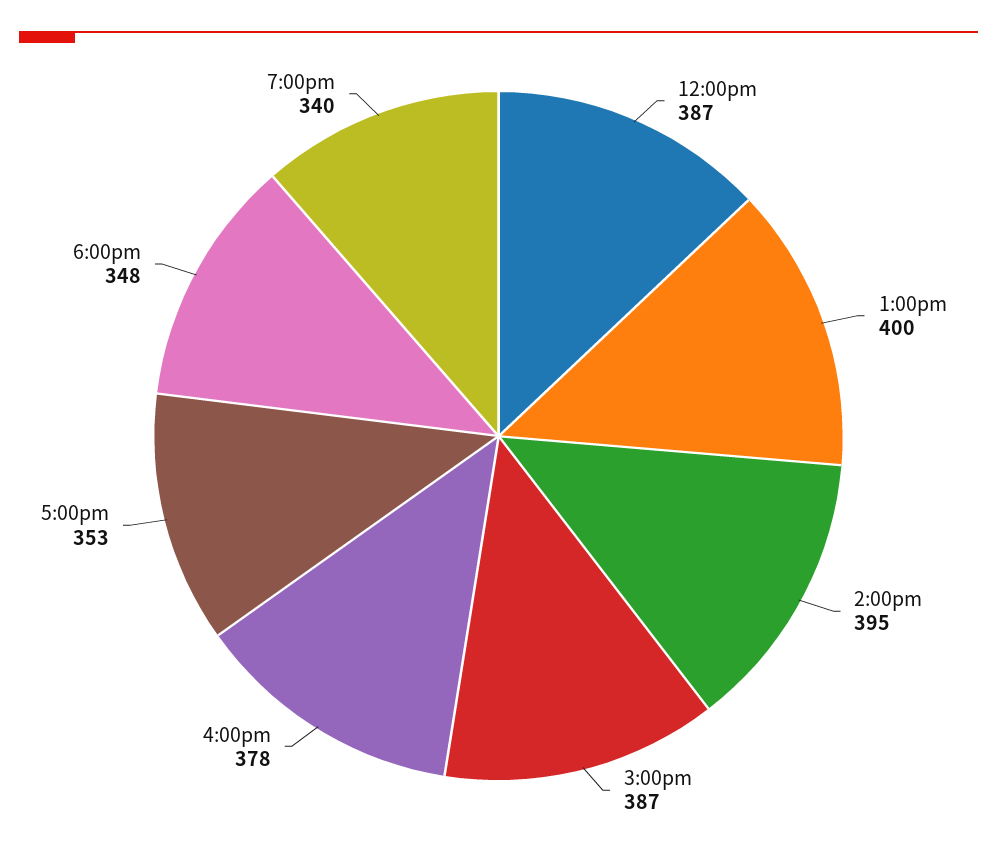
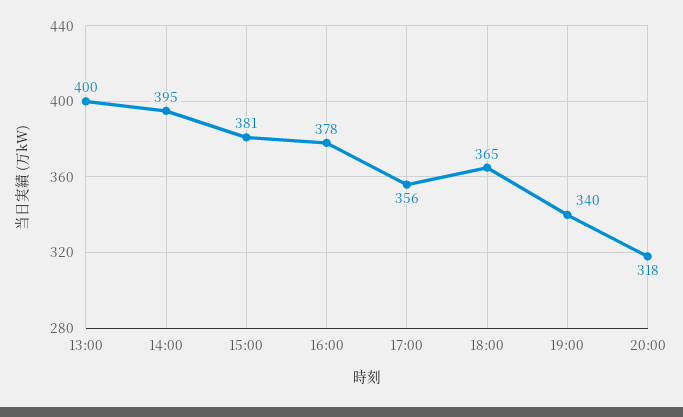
12:00pm: 387 -> none
3:00pm: 387 -> 381
5:00pm: 353 -> 356
6:00pm: 348 -> 365
20:00: none -> 318

